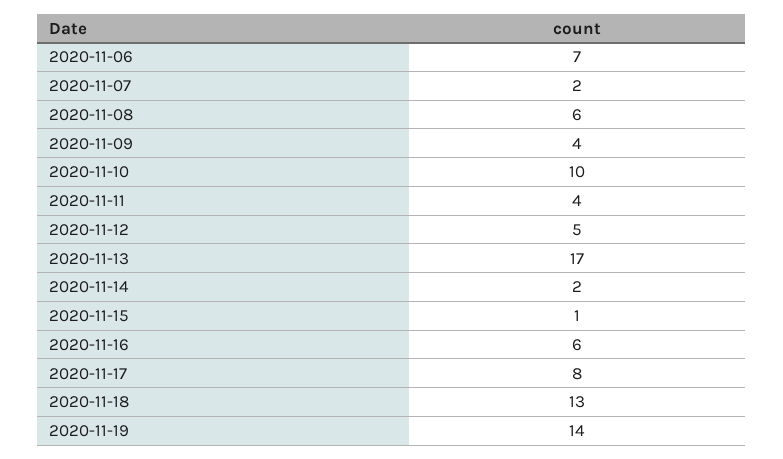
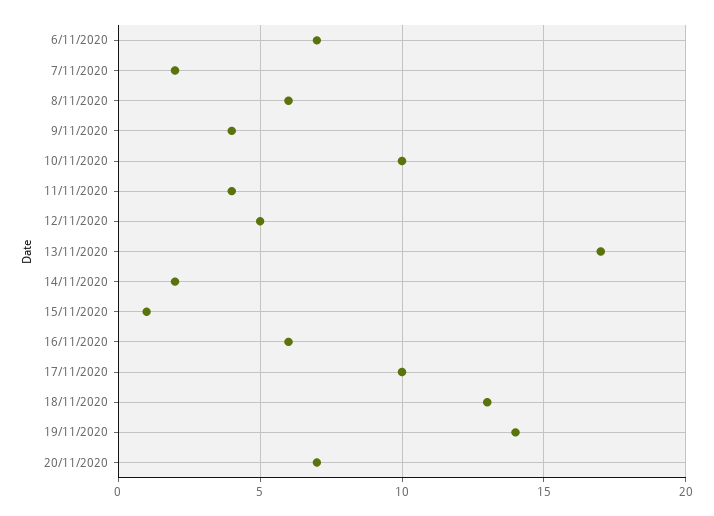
2020-11-17: 8 -> 10
20/11/2020: none -> 7

